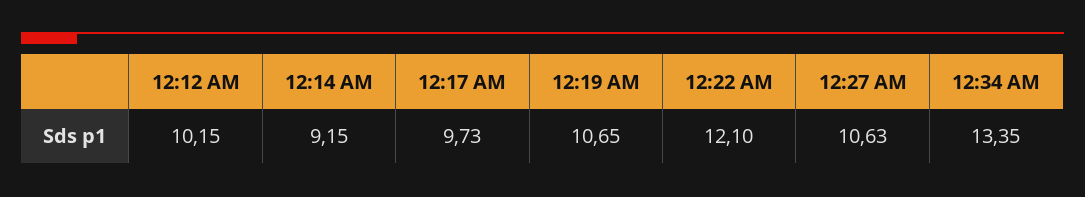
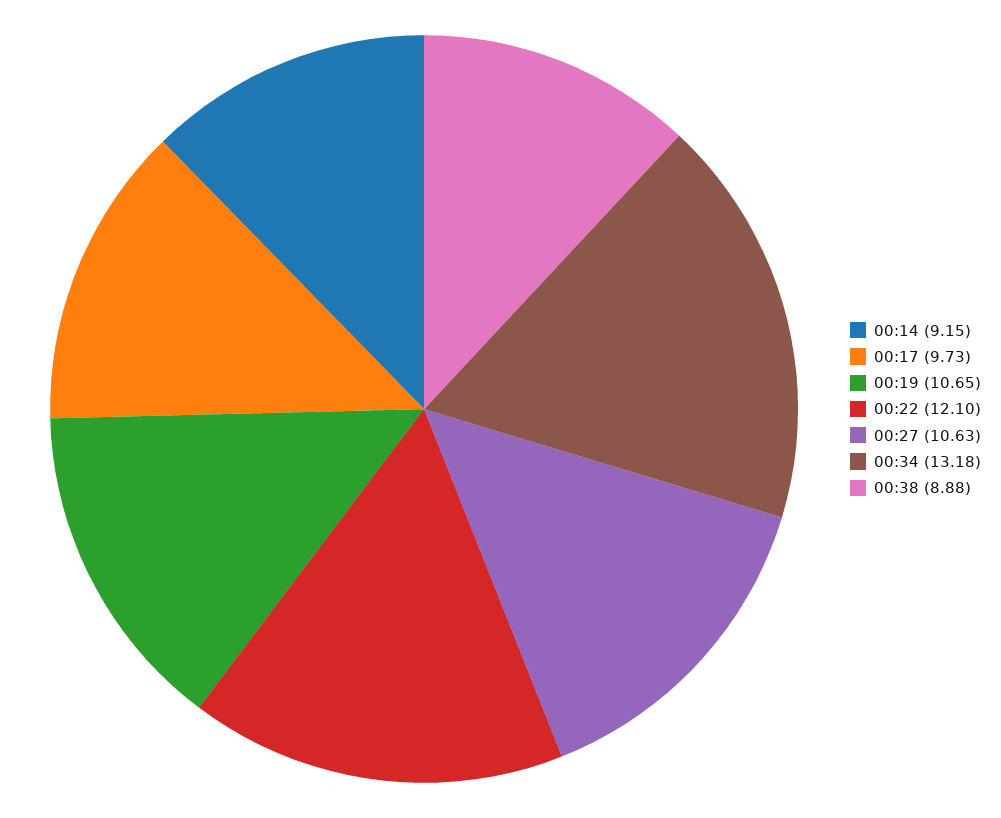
12:12 AM: 10.15 -> none
12:34 AM: 13.35 -> 13.18
00:38: none -> 8.88

